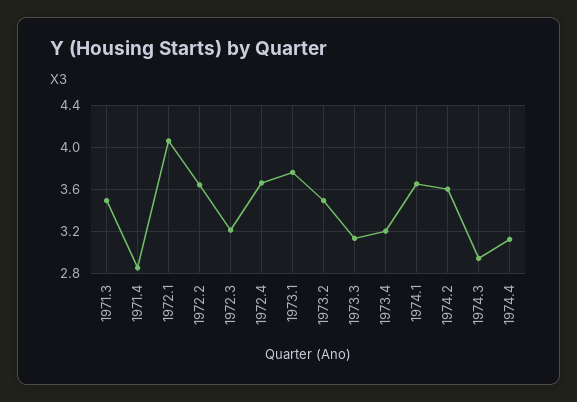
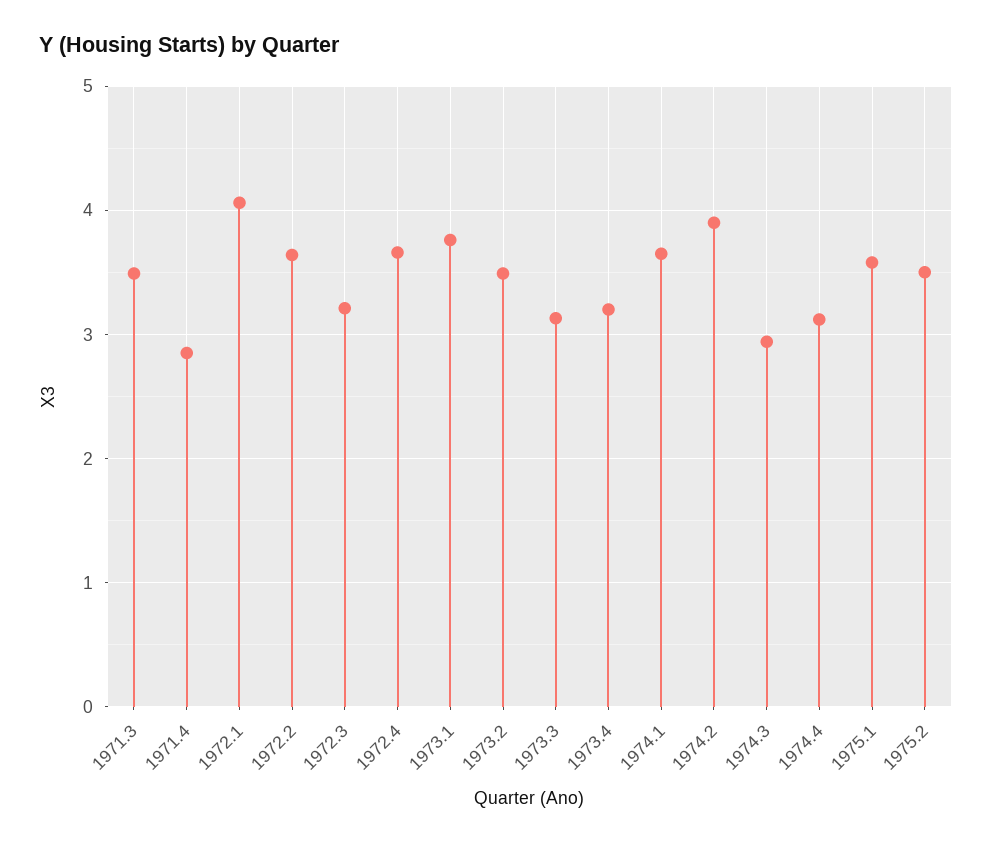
1974.2: 3.6 -> 3.9
1975.1: none -> 3.6
1975.2: none -> 3.5

